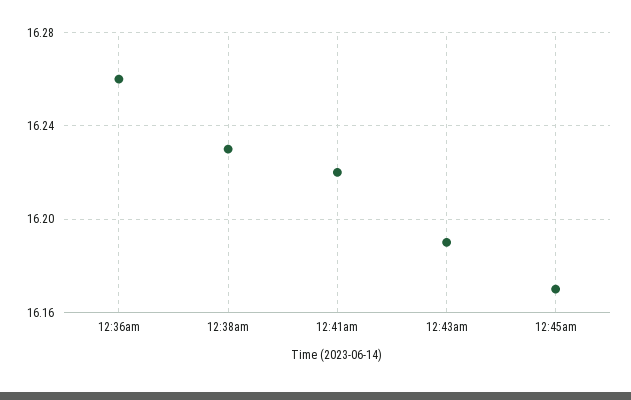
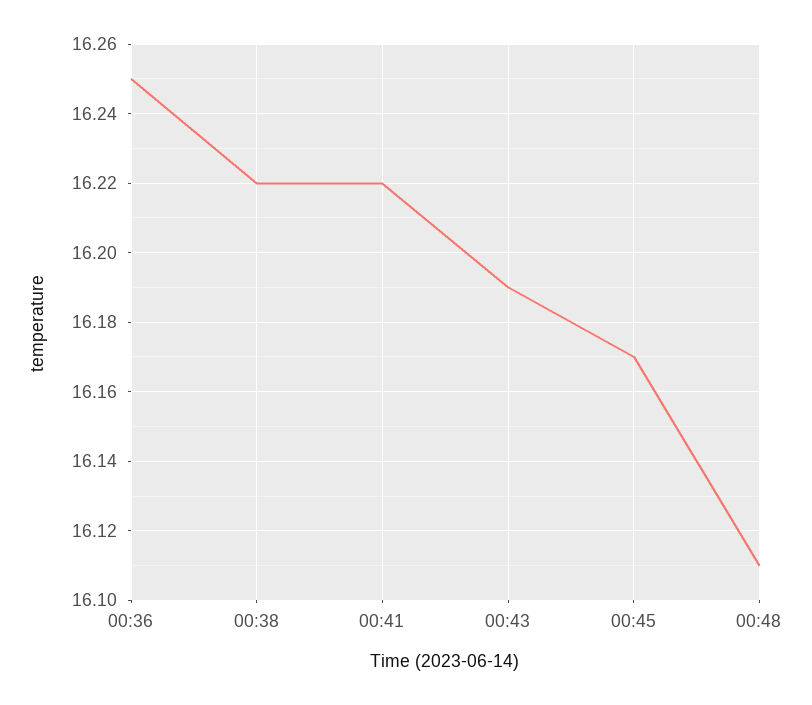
12:36am: 16.26 -> 16.25
12:38am: 16.23 -> 16.22
00:48: none -> 16.11

